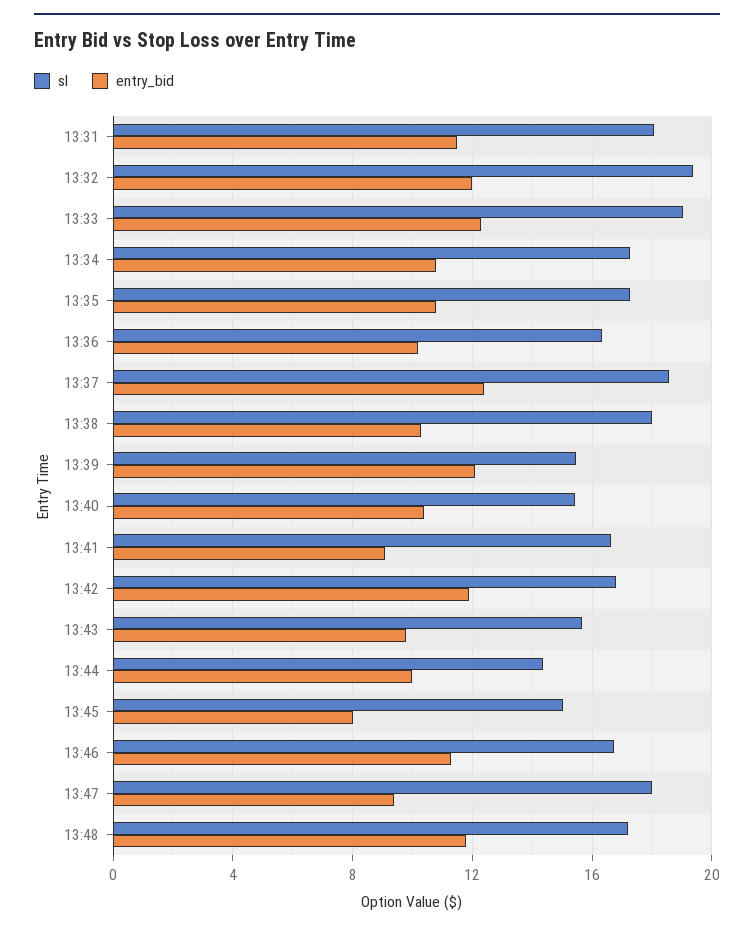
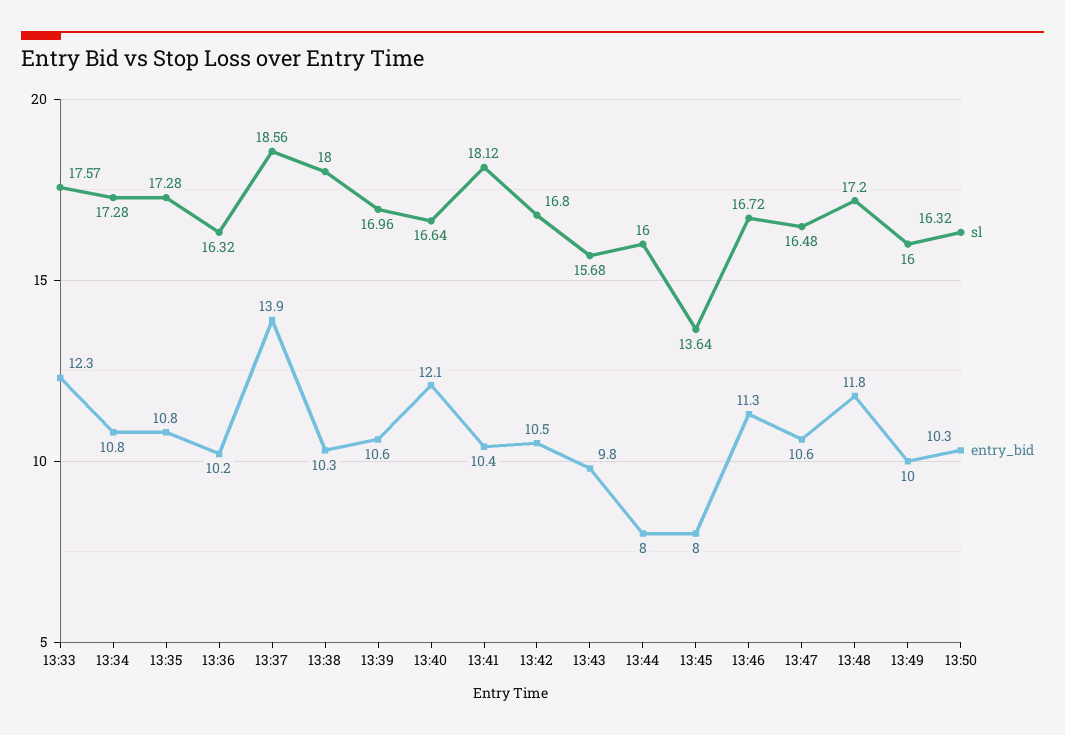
sl, 13:31: 18 -> none
entry_bid, 13:31: 11.5 -> none
sl, 13:32: 19.5 -> none
entry_bid, 13:32: 12 -> none
sl, 13:33: 19 -> 17.57
entry_bid, 13:37: 12.5 -> 13.9
sl, 13:39: 15.5 -> 16.96
entry_bid, 13:39: 12 -> 10.6
sl, 13:40: 15.5 -> 16.64
entry_bid, 13:40: 10.5 -> 12.1
sl, 13:41: 16.5 -> 18.12
entry_bid, 13:41: 9 -> 10.4
entry_bid, 13:42: 12 -> 10.5
sl, 13:44: 14.5 -> 16
entry_bid, 13:44: 10 -> 8
sl, 13:45: 15 -> 13.64
sl, 13:47: 18 -> 16.48
entry_bid, 13:47: 9.5 -> 10.6
sl, 13:49: none -> 16
entry_bid, 13:49: none -> 10
sl, 13:50: none -> 16.32
entry_bid, 13:50: none -> 10.3

